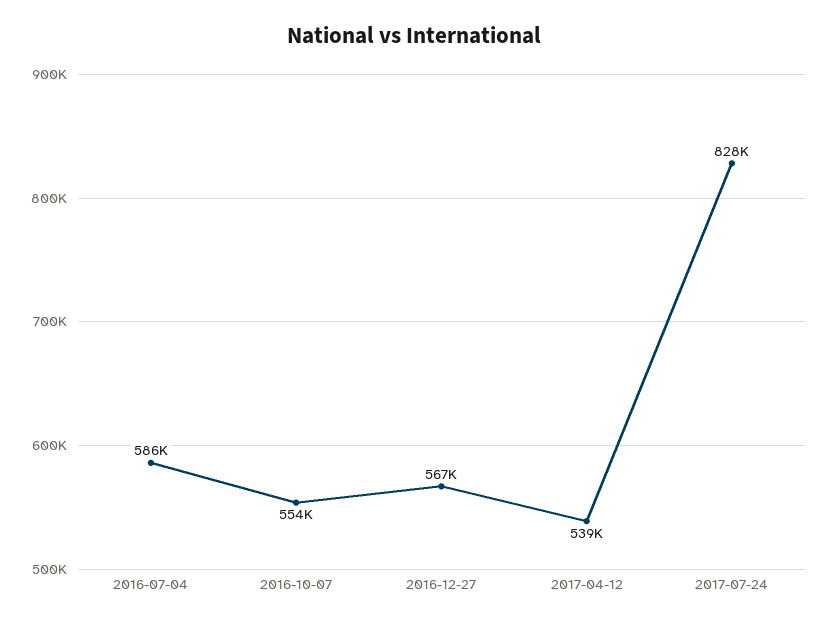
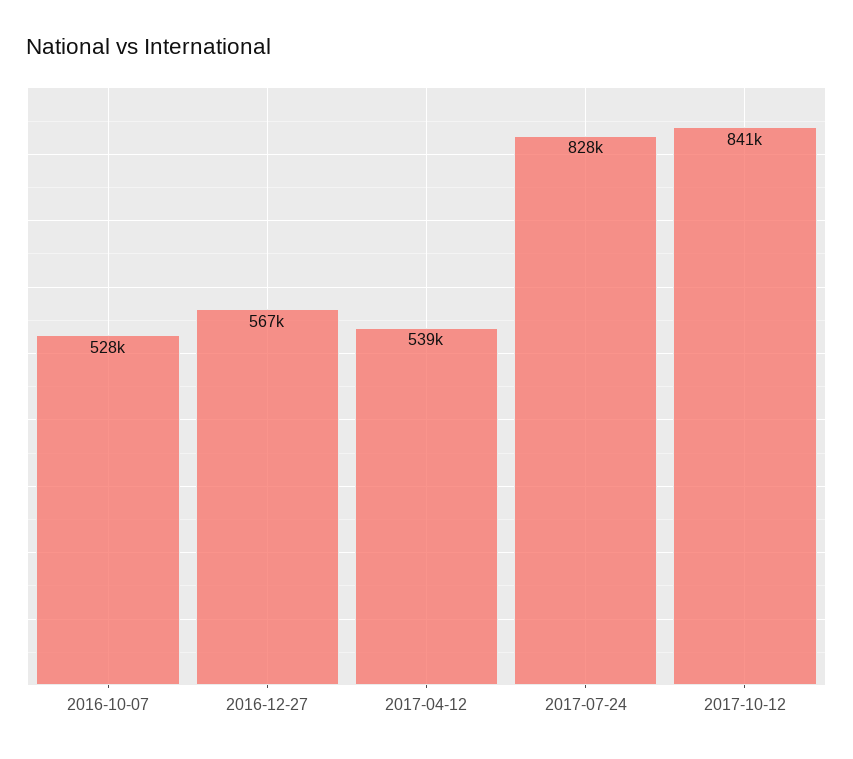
2016-07-04: 586000 -> none
2016-10-07: 554000 -> 528000
2017-10-12: none -> 841000

